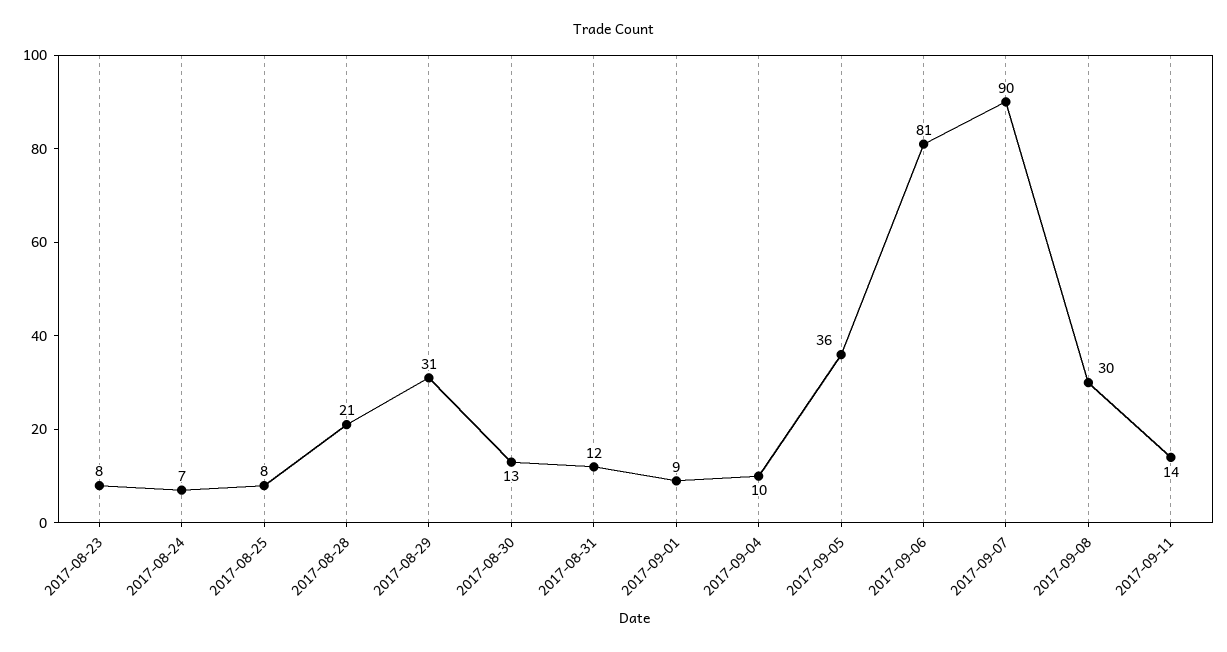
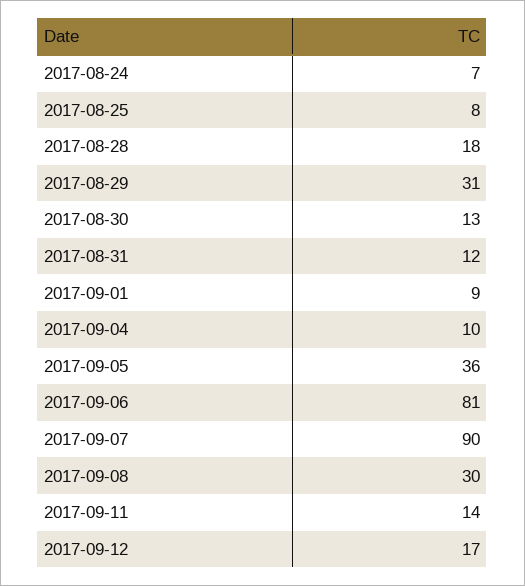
2017-08-23: 8 -> none
2017-08-28: 21 -> 18
2017-09-12: none -> 17

